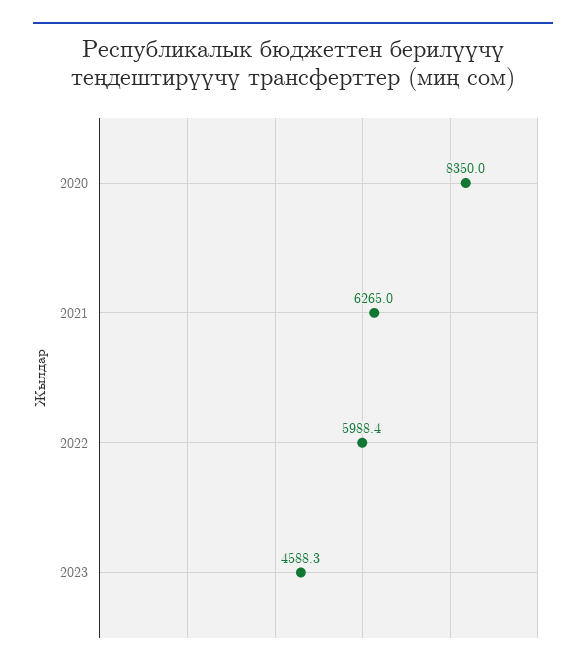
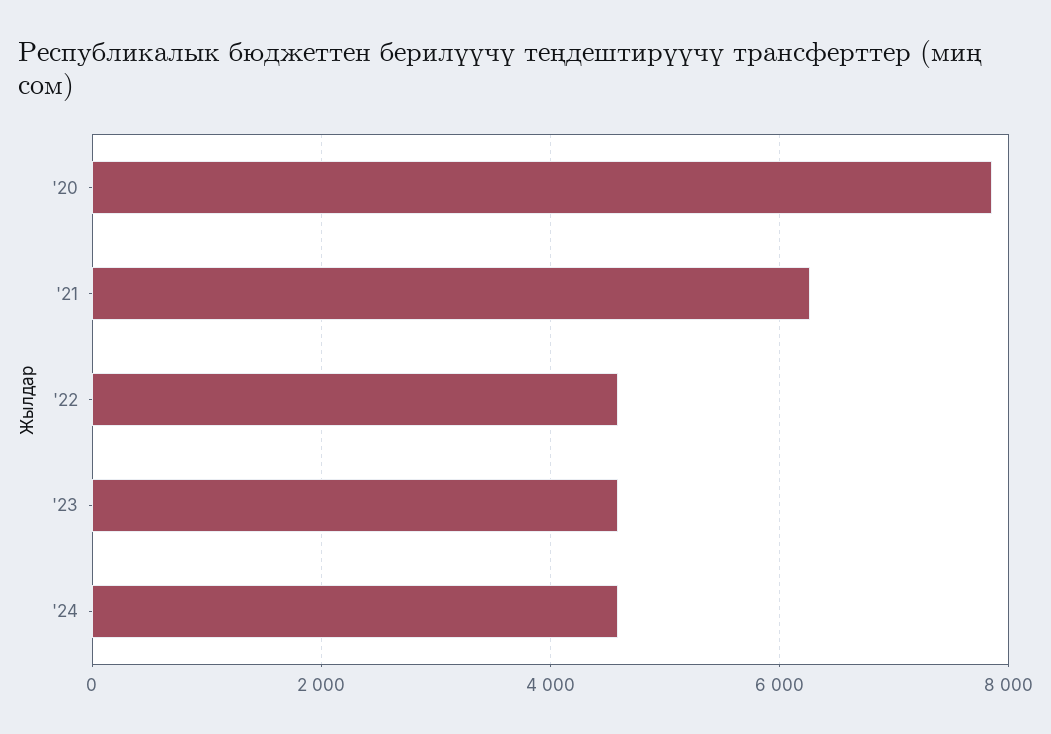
2020: 8350 -> 7800
2022: 5988.4 -> 4600
'24: none -> 4600

